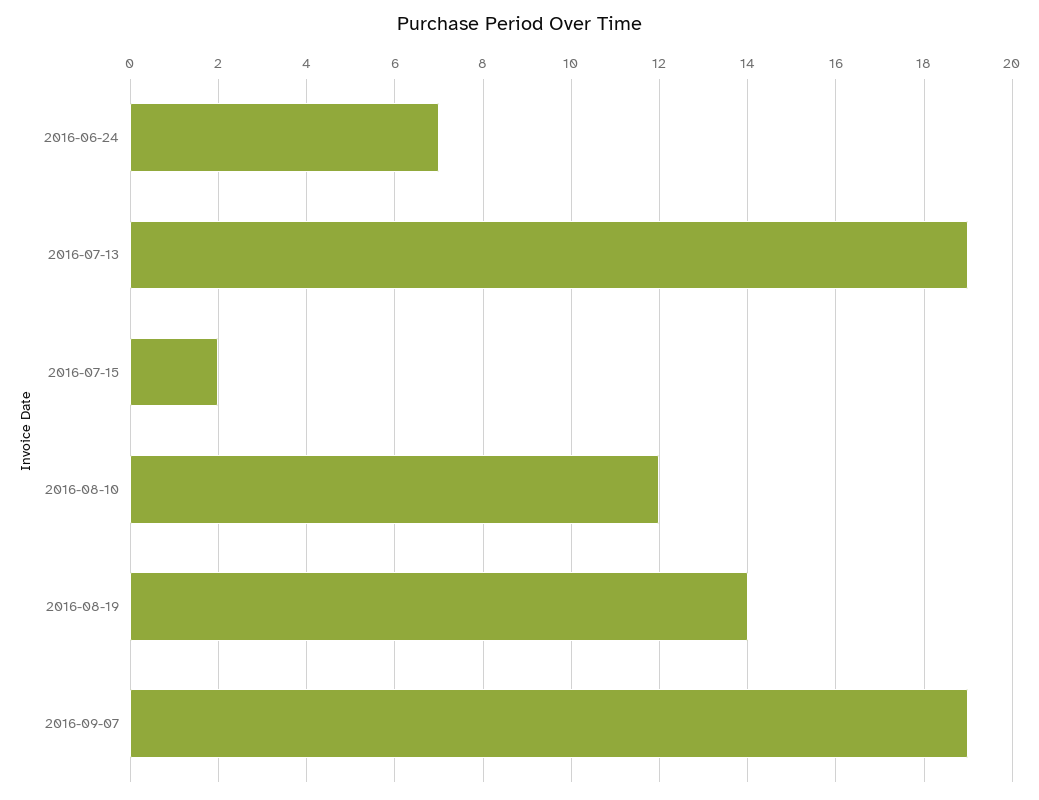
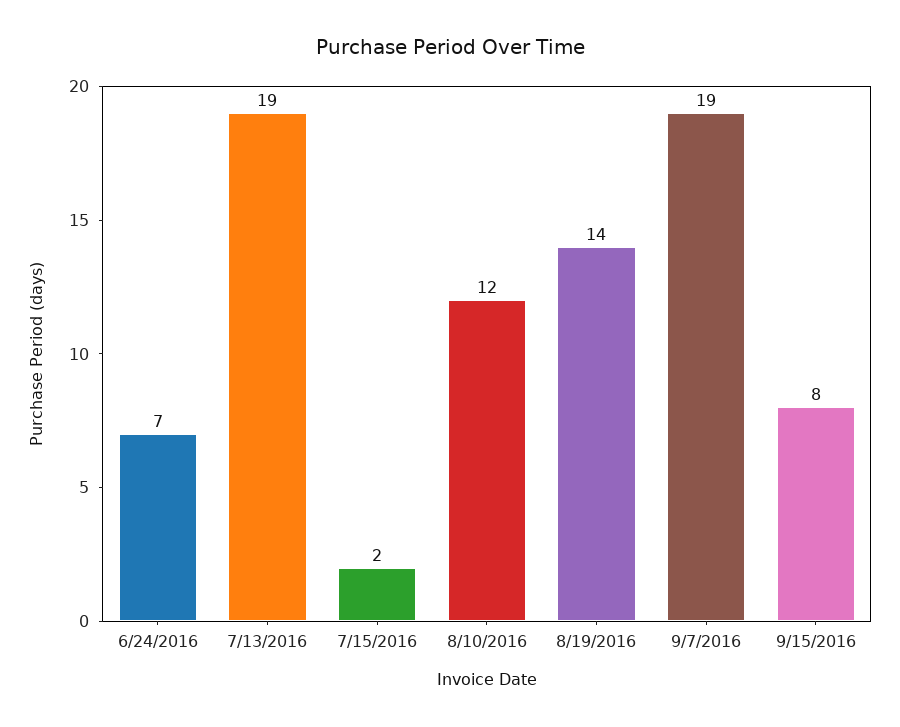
9/15/2016: none -> 8

